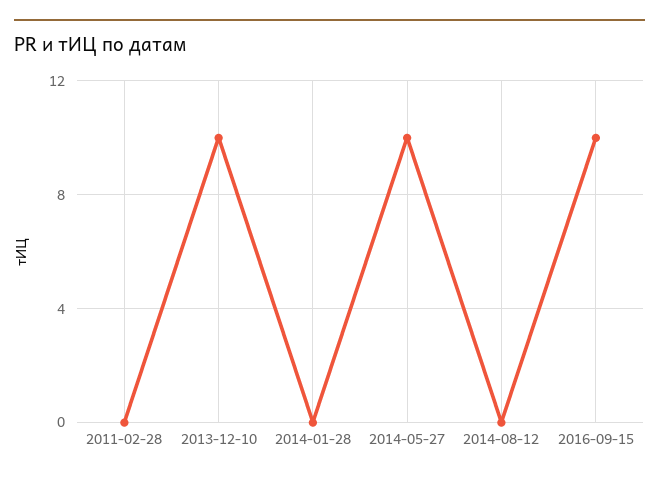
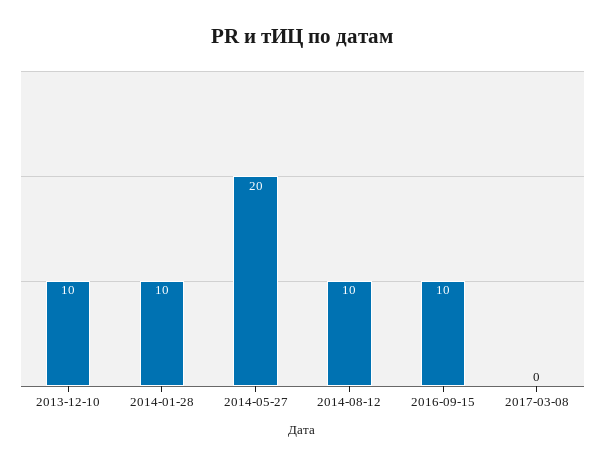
2011-02-28: 0 -> none
2014-01-28: 0 -> 10
2014-05-27: 10 -> 20
2014-08-12: 0 -> 10
2017-03-08: none -> 0

